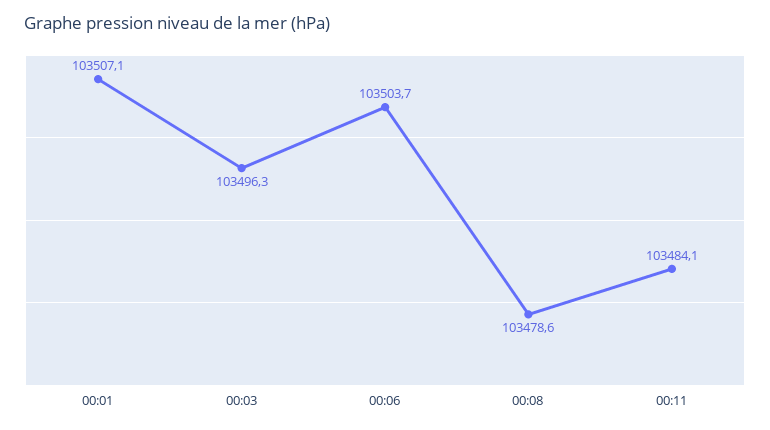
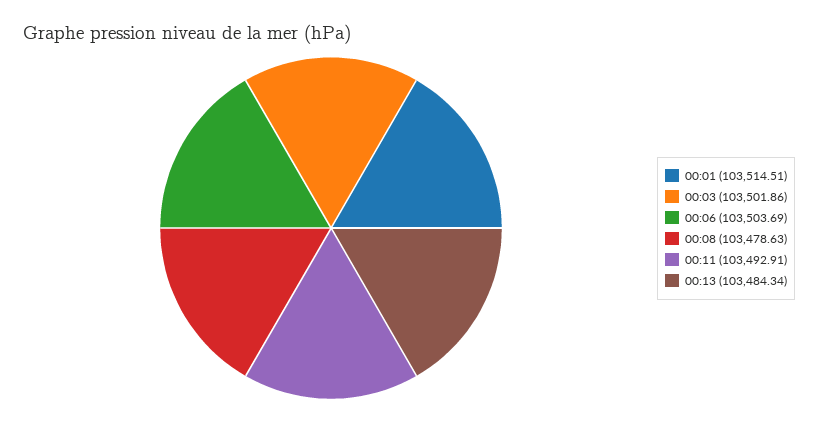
00:01: 103507.1 -> 103514.51
00:03: 103496.3 -> 103501.86
00:11: 103484.1 -> 103492.91
00:13: none -> 103484.34

